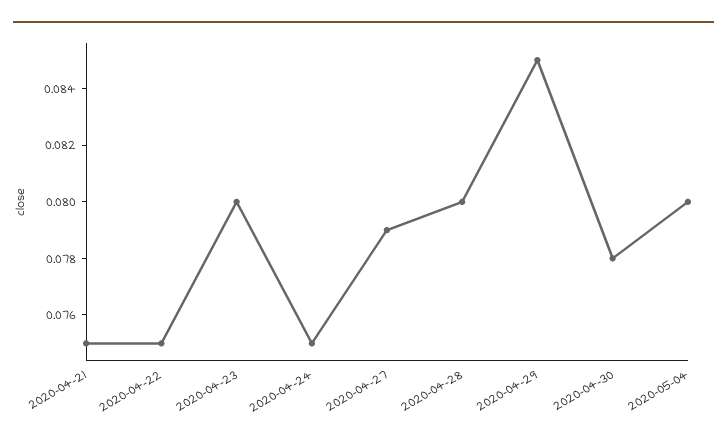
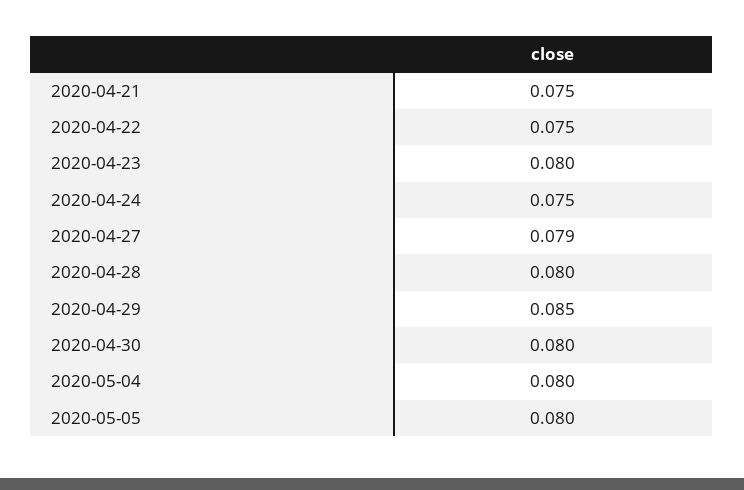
2020-04-30: 0.078 -> 0.08
2020-05-05: none -> 0.08

